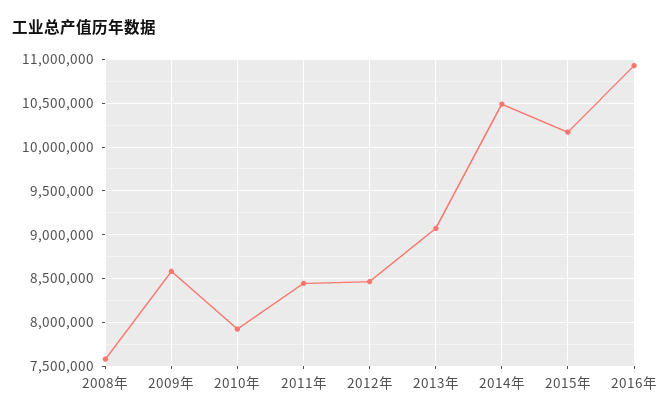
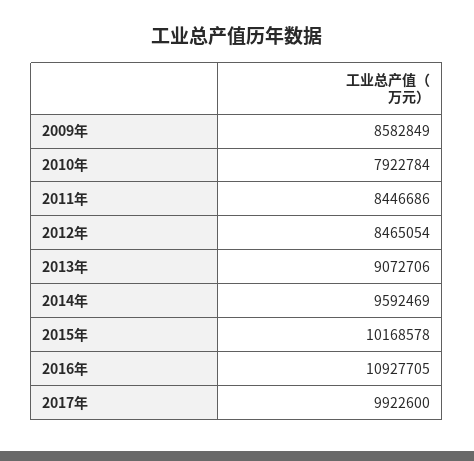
2008年: 7600000 -> none
2014年: 10500000 -> 9592469
2017年: none -> 9922600

